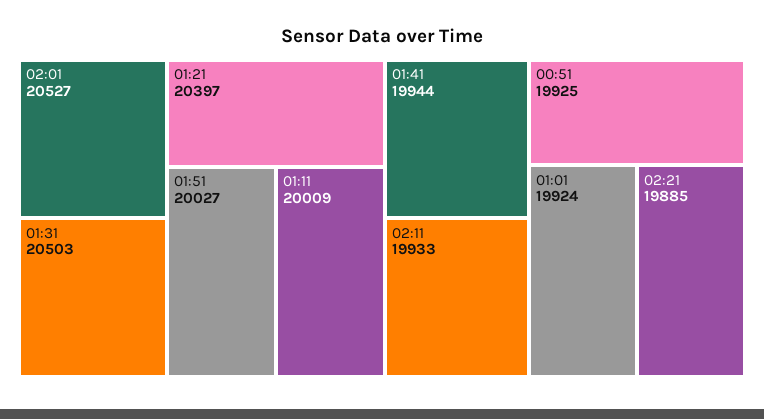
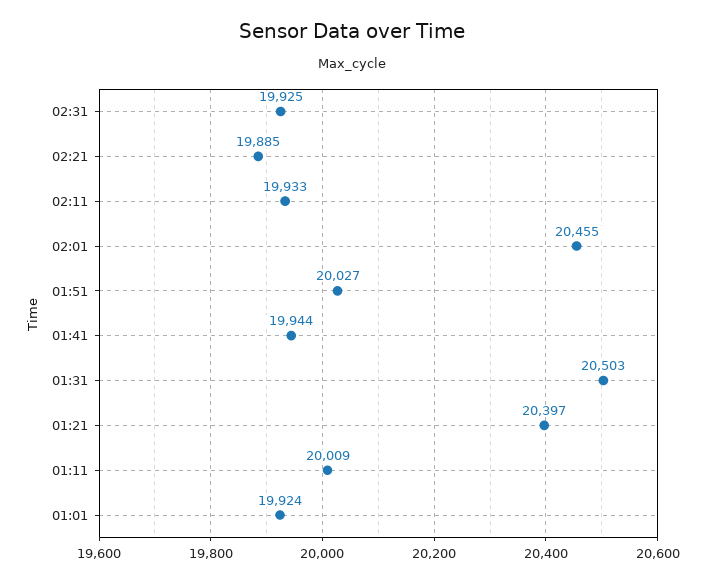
02:01: 20527 -> 20455
00:51: 19925 -> none
02:31: none -> 19925

